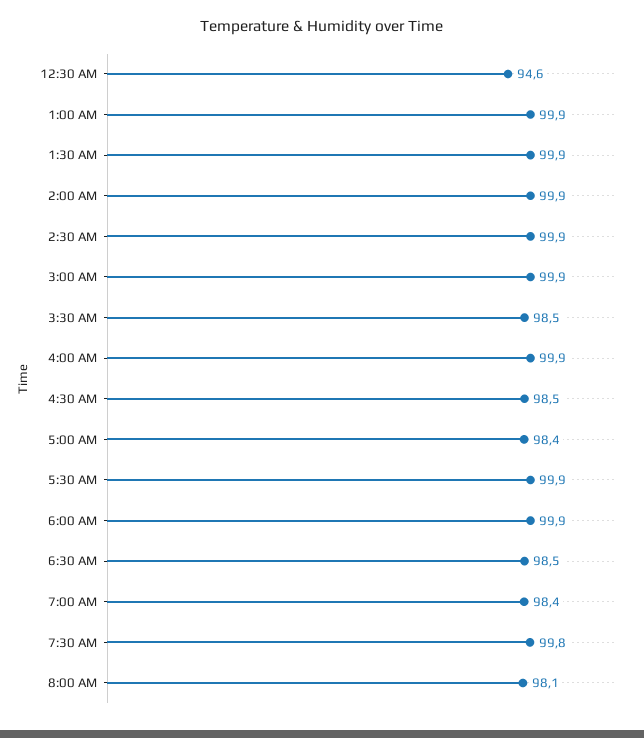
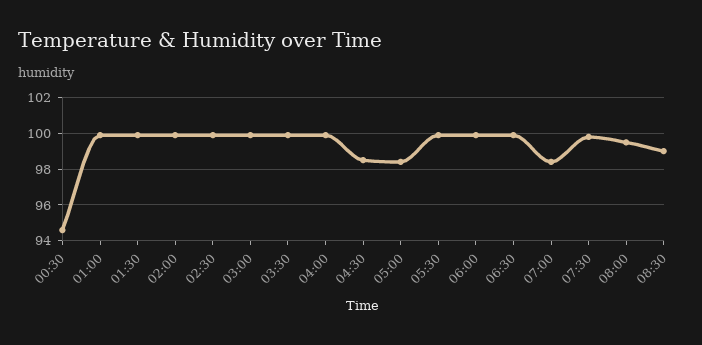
3:30 AM: 98.5 -> 100
6:30 AM: 98.5 -> 100
8:00 AM: 98.1 -> 99.5
08:30: none -> 99

